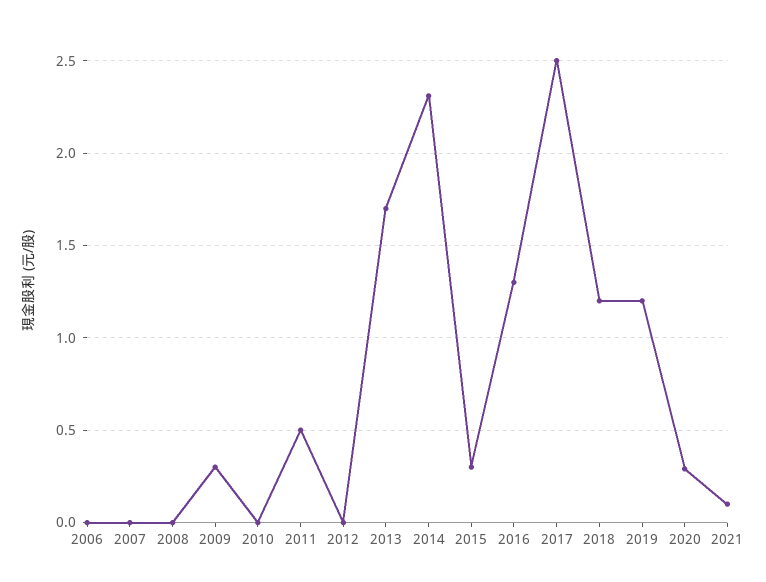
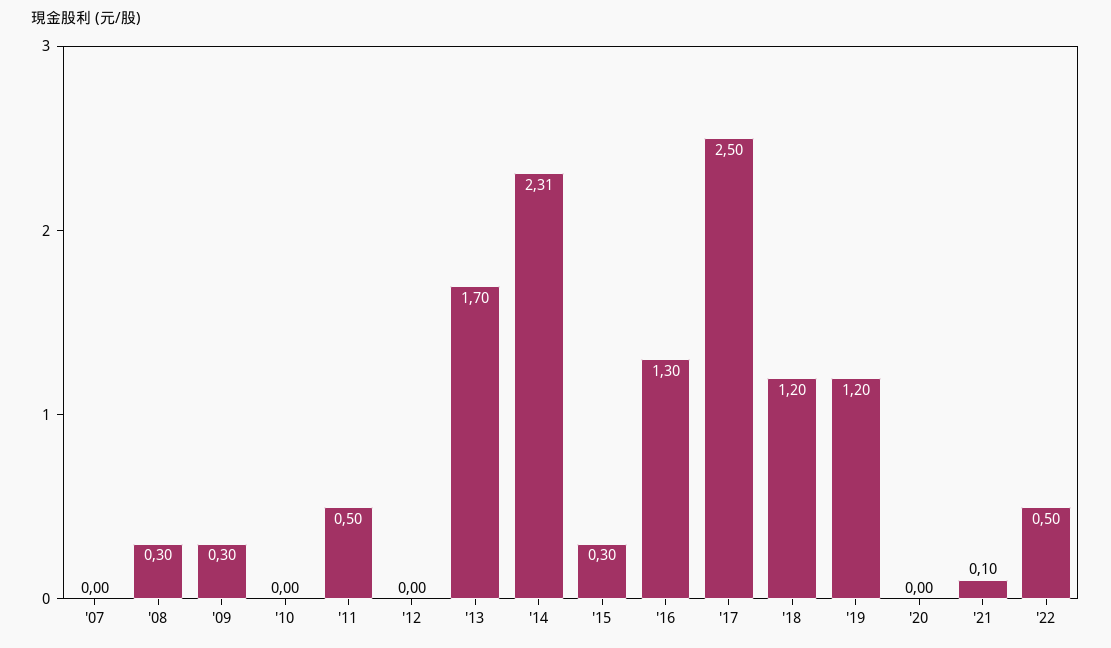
2006: 0 -> none
2008: 0 -> 0.3
2020: 0.3 -> 0
'22: none -> 0.5

